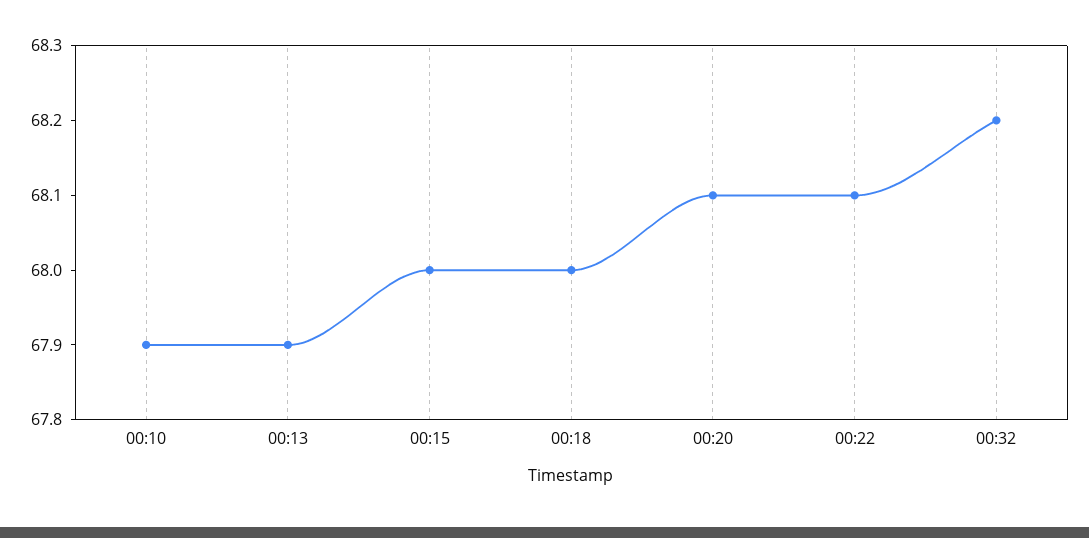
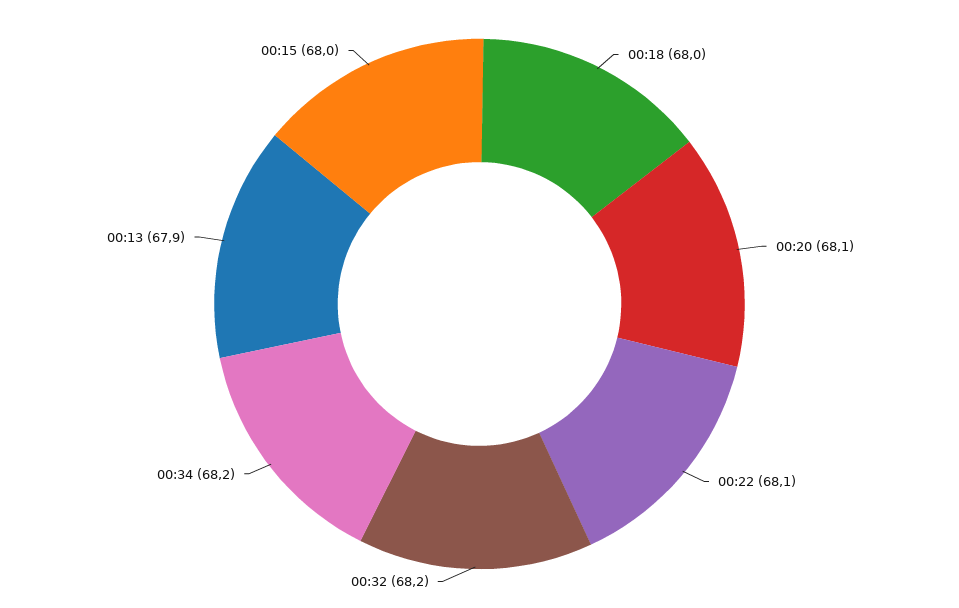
00:10: 67.9 -> none
00:34: none -> 68.2

